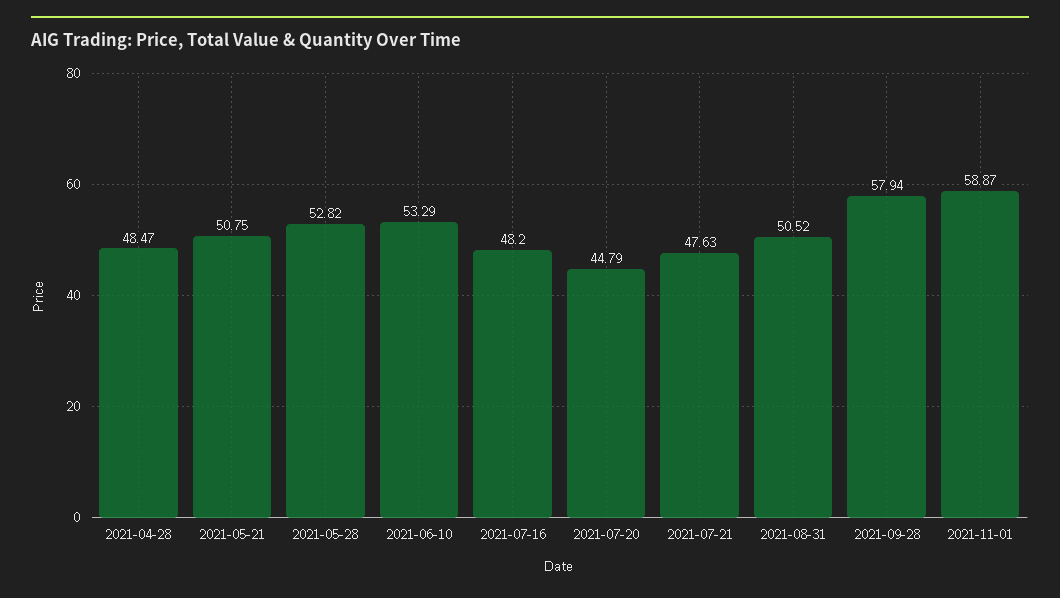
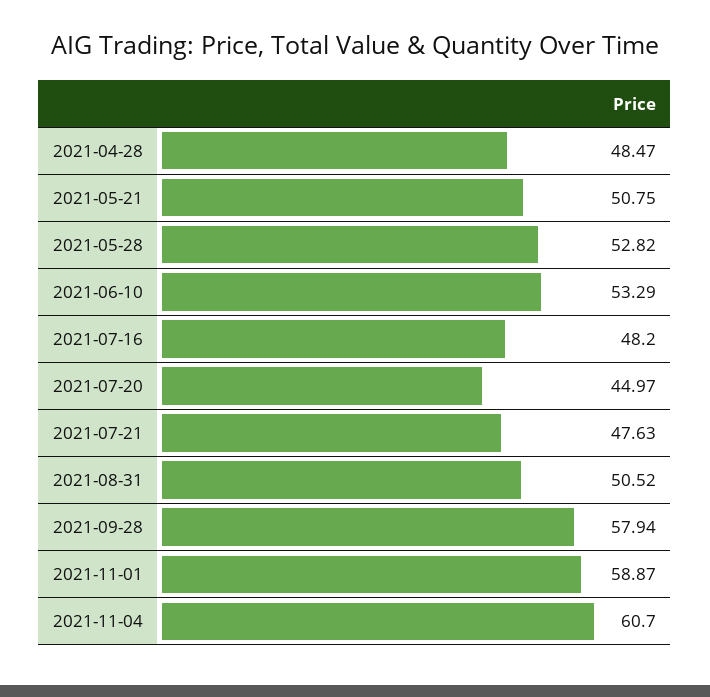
2021-07-20: 44.79 -> 44.97
2021-11-04: none -> 60.7

